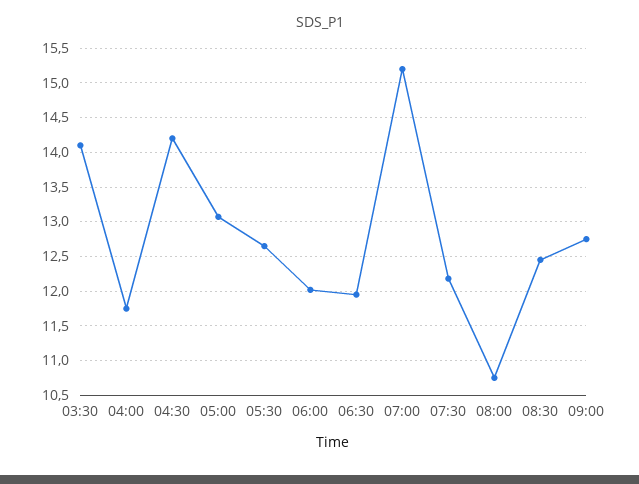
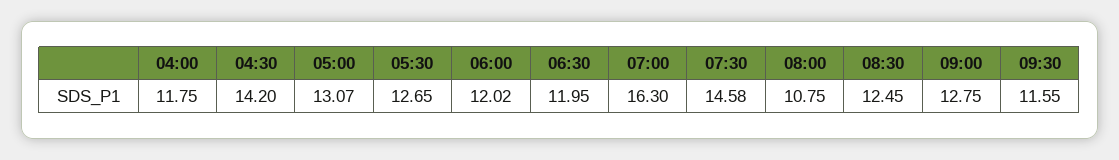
03:30: 14.1 -> none
07:00: 15.2 -> 16.3
07:30: 12.2 -> 14.58
09:30: none -> 11.55

